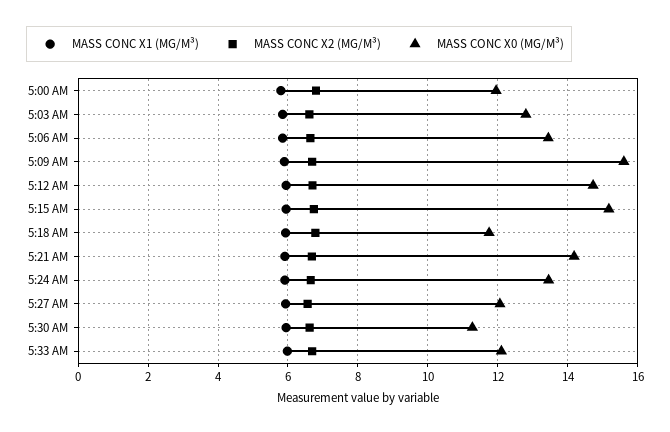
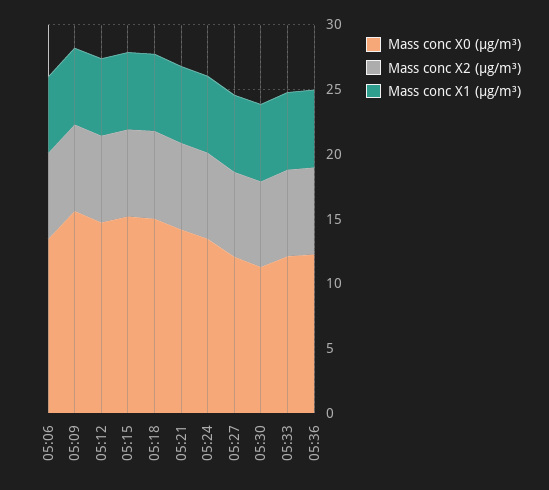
MASS CONC X1 (ΜG/M³), 5:00 AM: 5.8 -> none
MASS CONC X2 (ΜG/M³), 5:00 AM: 6.8 -> none
MASS CONC X0 (ΜG/M³), 5:00 AM: 12 -> none
MASS CONC X1 (ΜG/M³), 5:03 AM: 5.8 -> none
MASS CONC X2 (ΜG/M³), 5:03 AM: 6.6 -> none
MASS CONC X0 (ΜG/M³), 5:03 AM: 12.8 -> none
MASS CONC X0 (ΜG/M³), 5:18 AM: 11.8 -> 15
MASS CONC X0 (ΜG/M³), 05:36: none -> 12
MASS CONC X2 (ΜG/M³), 05:36: none -> 7
MASS CONC X1 (ΜG/M³), 05:36: none -> 6

